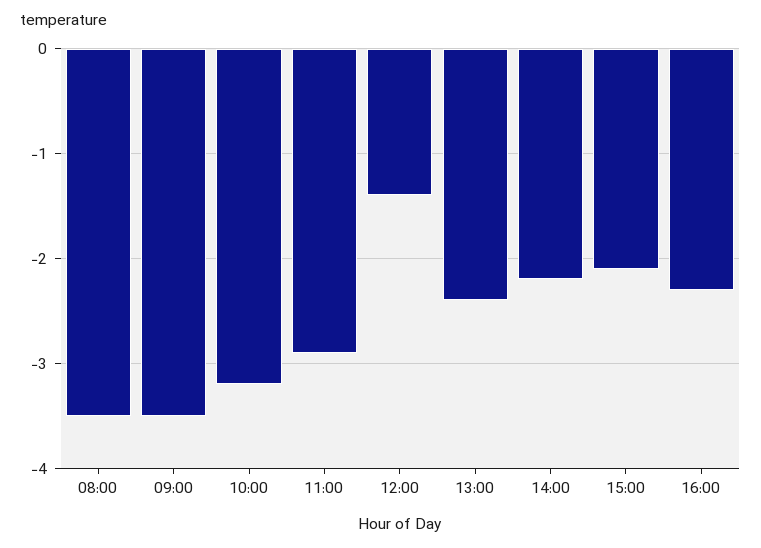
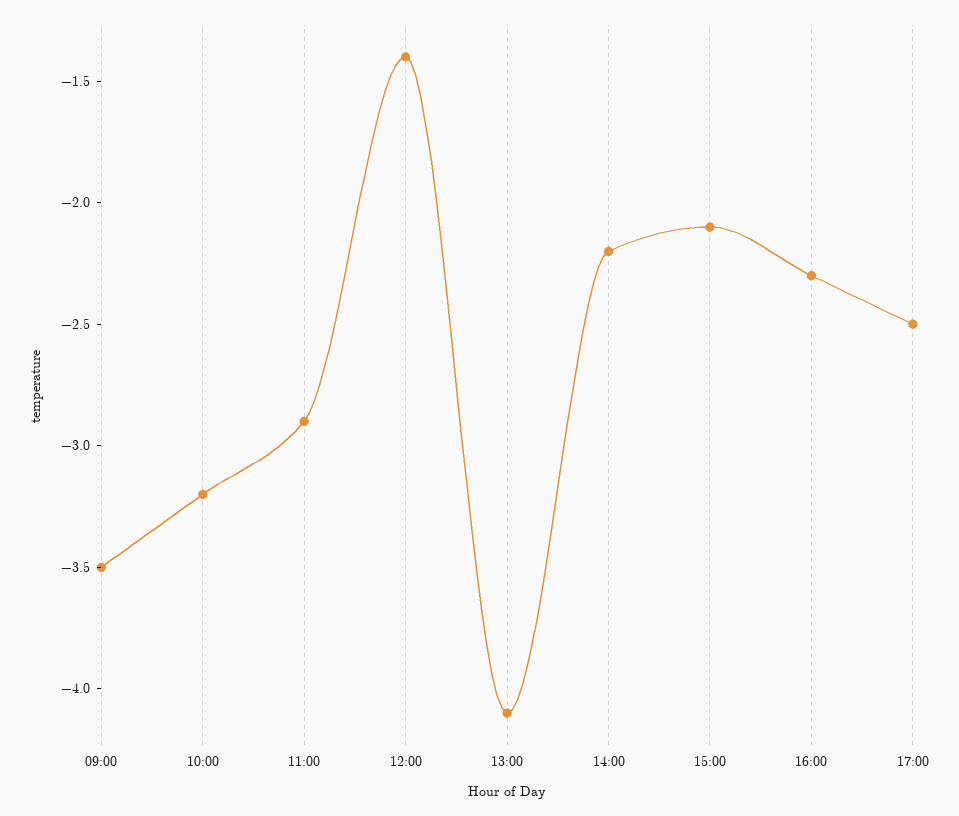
08:00: -3.5 -> none
13:00: -2.4 -> -4.1
17:00: none -> -2.5

